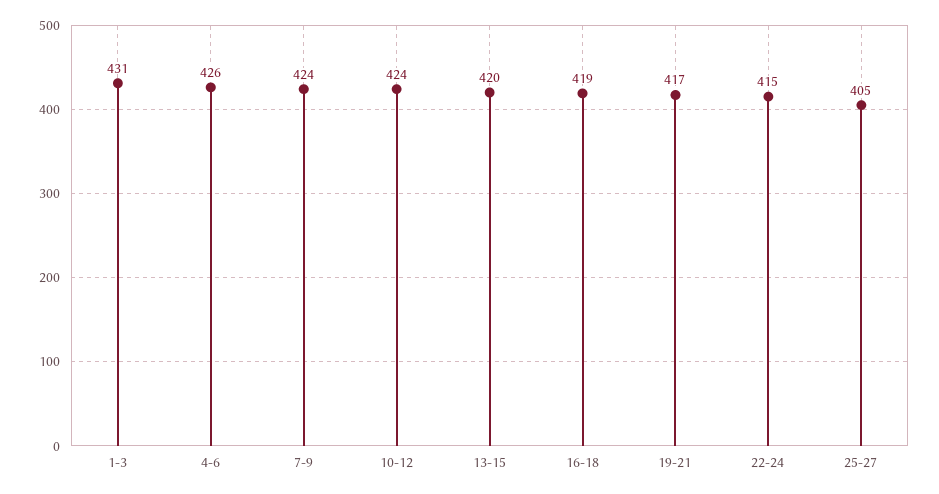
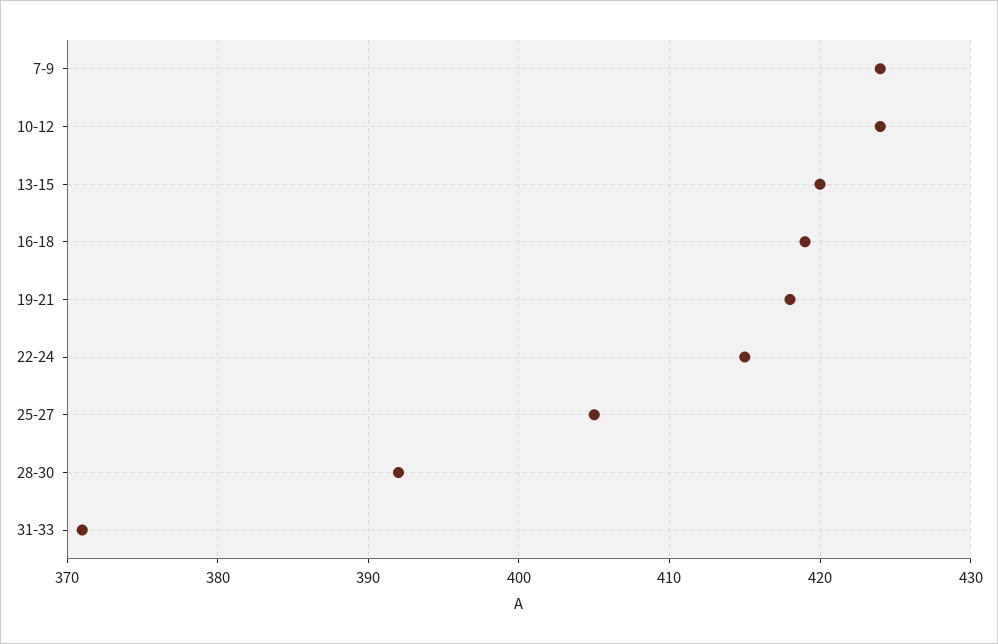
1-3: 431 -> none
4-6: 426 -> none
19-21: 417 -> 418
28-30: none -> 392
31-33: none -> 371

